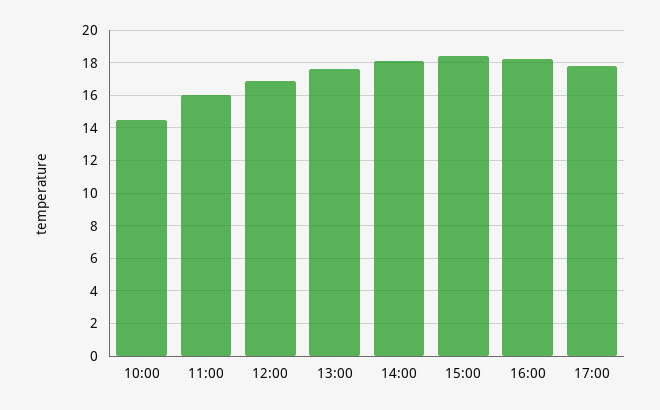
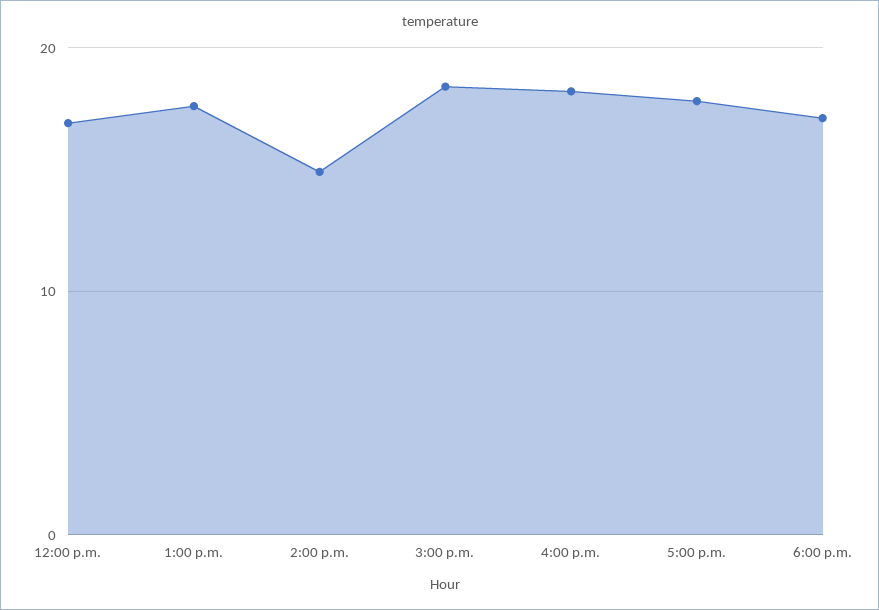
10:00: 14.5 -> none
11:00: 16 -> none
14:00: 18 -> 15
6:00 p.m.: none -> 17

